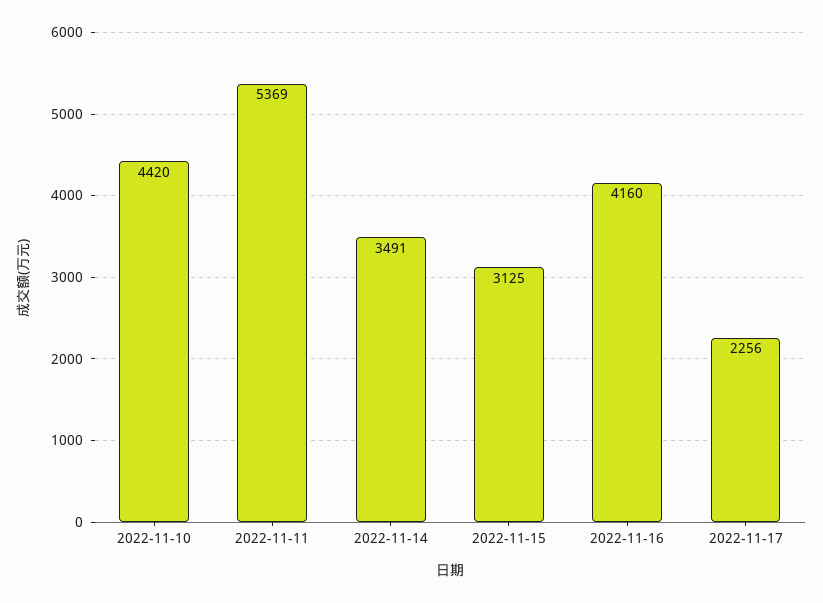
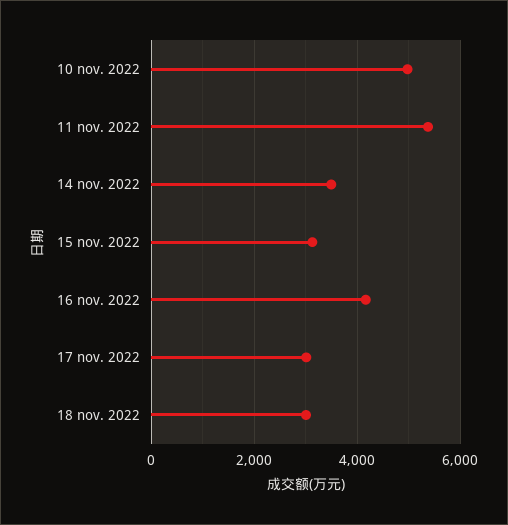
2022-11-10: 4420 -> 5000
2022-11-17: 2256 -> 3000
18 nov. 2022: none -> 3000

